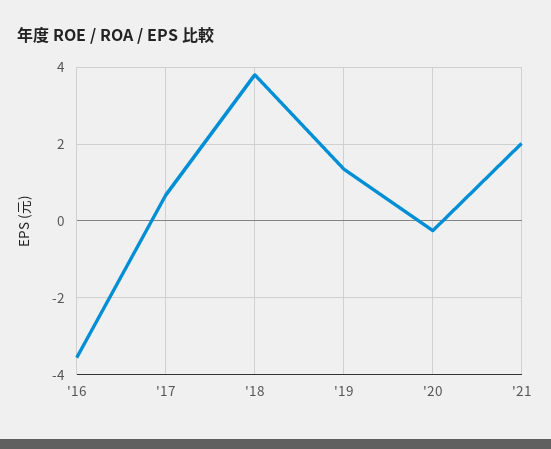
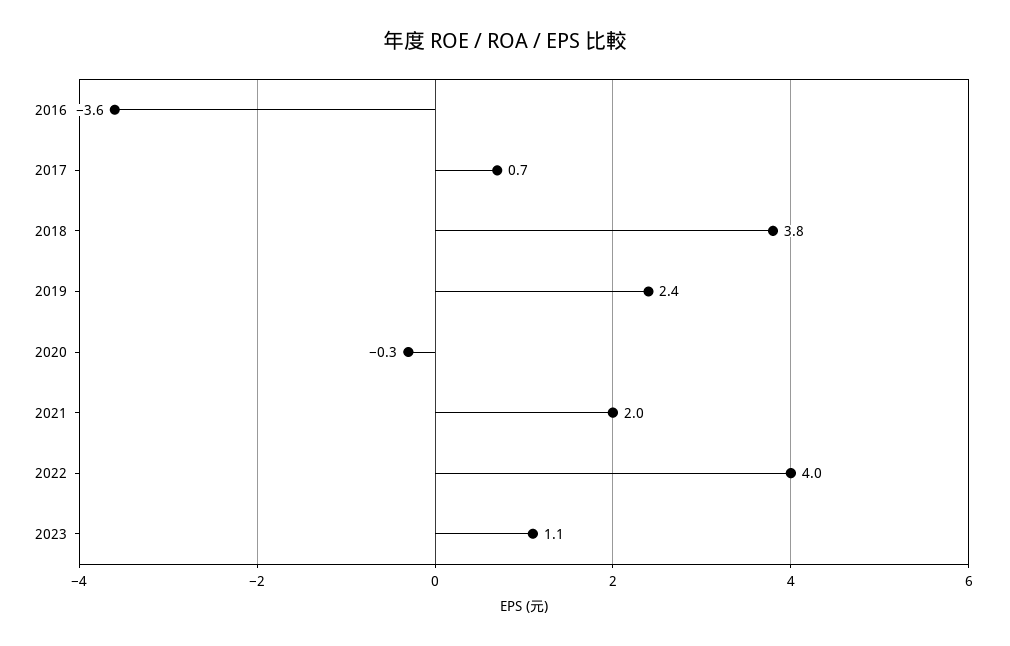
'19: 1.4 -> 2.4
2022: none -> 4
2023: none -> 1.1

